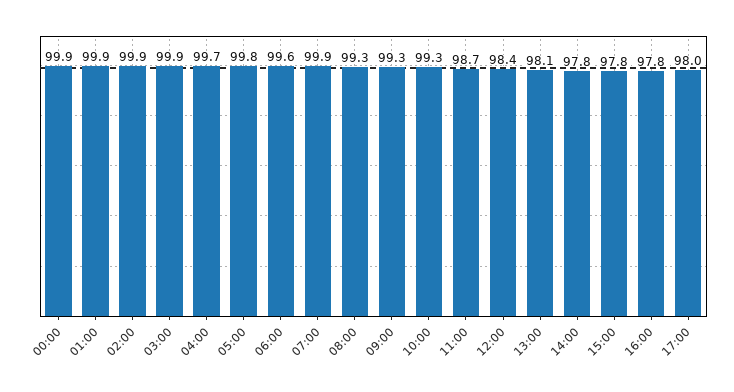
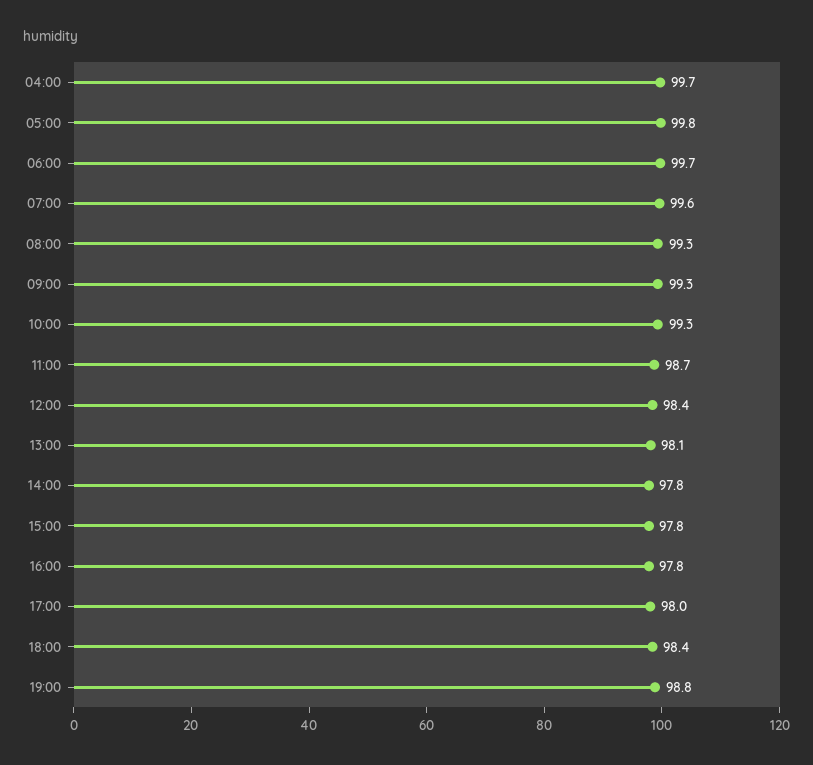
00:00: 99.9 -> none
01:00: 99.9 -> none
02:00: 99.9 -> none
03:00: 99.9 -> none
06:00: 99.6 -> 99.7
07:00: 99.9 -> 99.6
18:00: none -> 98.4
19:00: none -> 98.8

